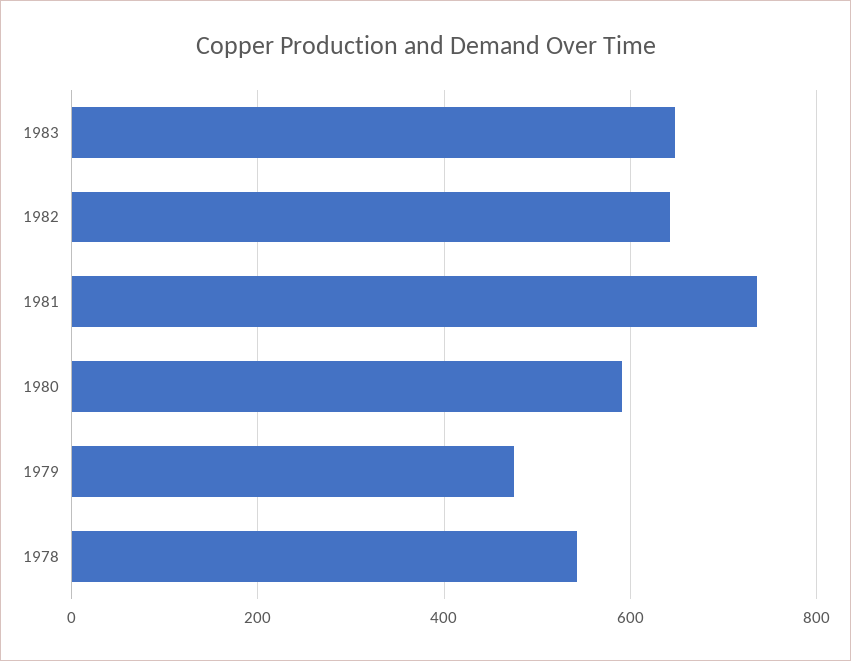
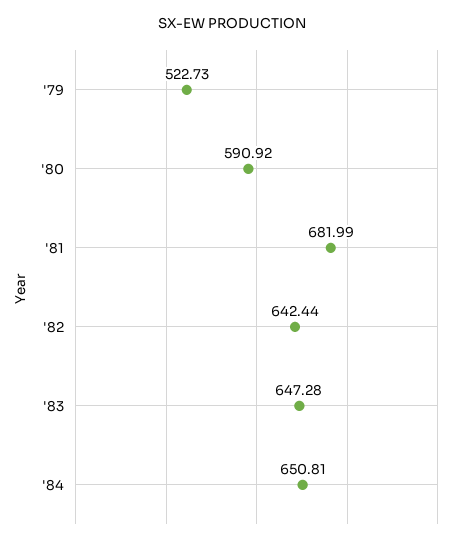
1981: 740 -> 681.99
1979: 480 -> 522.73
1978: 540 -> none
'84: none -> 650.81

